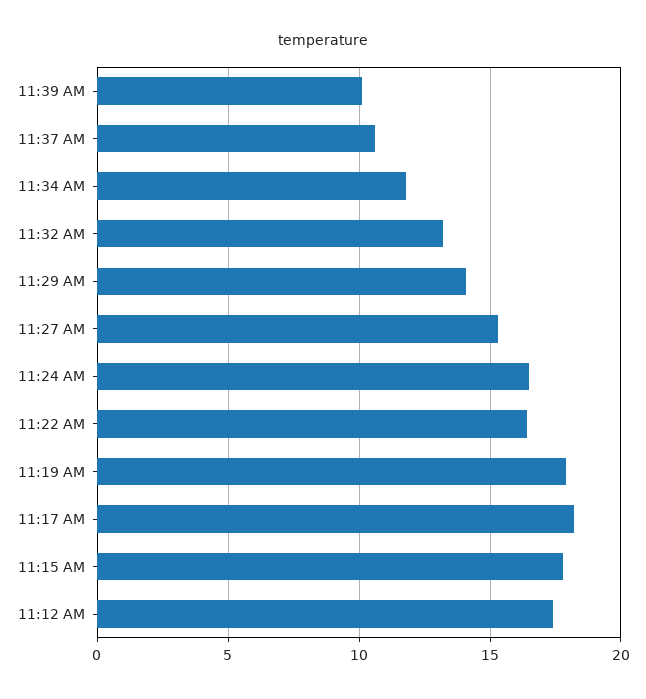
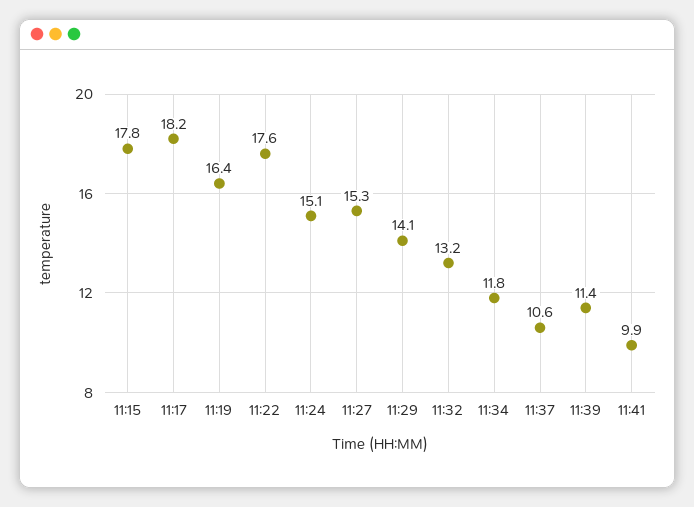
11:39 AM: 10 -> 11.4
11:24 AM: 16.5 -> 15.1
11:22 AM: 16.5 -> 17.6
11:19 AM: 18 -> 16.4
11:12 AM: 17.5 -> none
11:41: none -> 9.9

